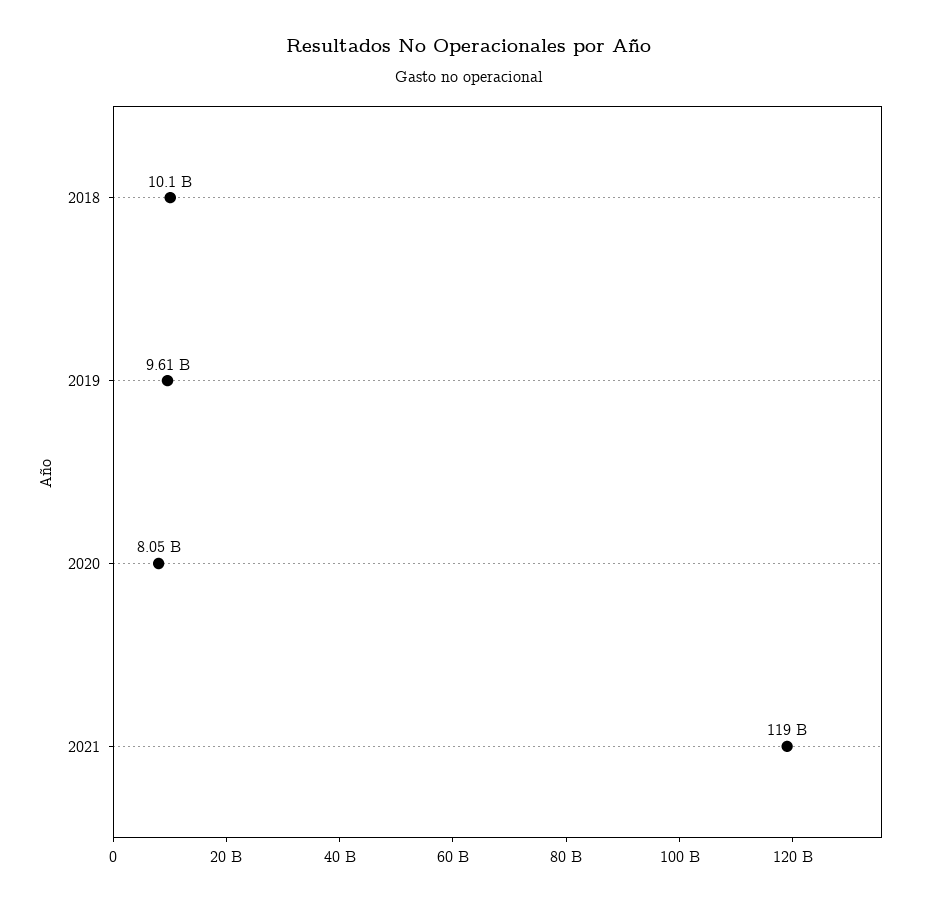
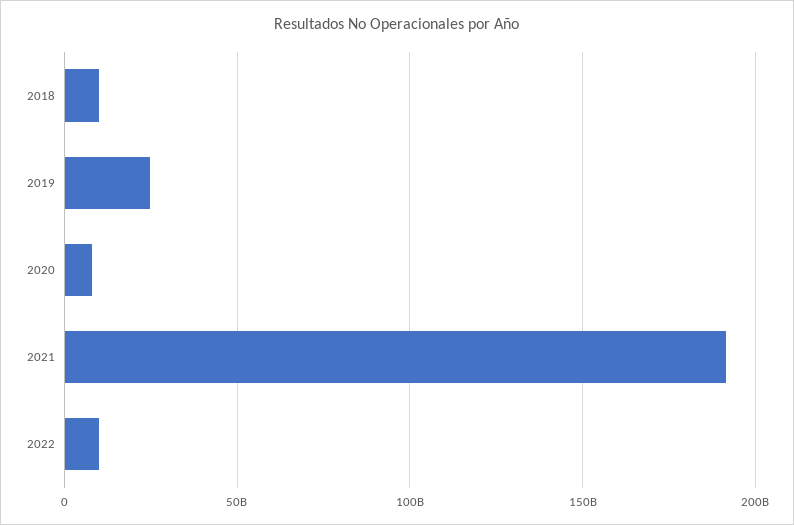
2019: 9610000000 -> 25000000000
2021: 119000000000 -> 190000000000
2022: none -> 10000000000

